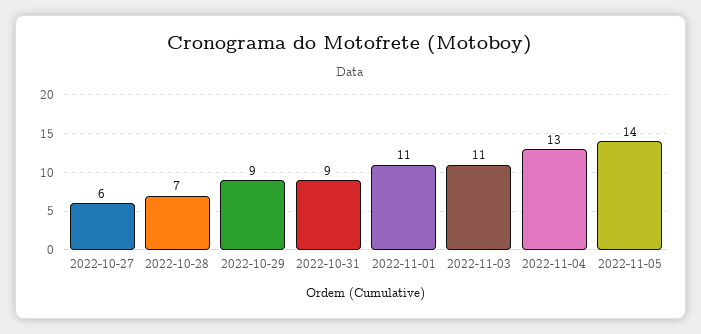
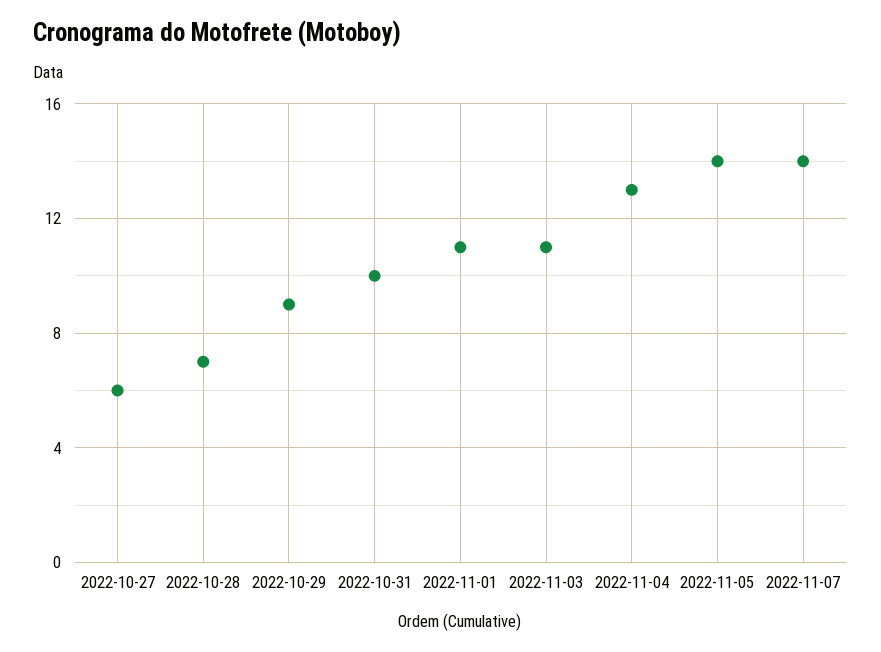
2022-10-31: 9 -> 10
2022-11-07: none -> 14

